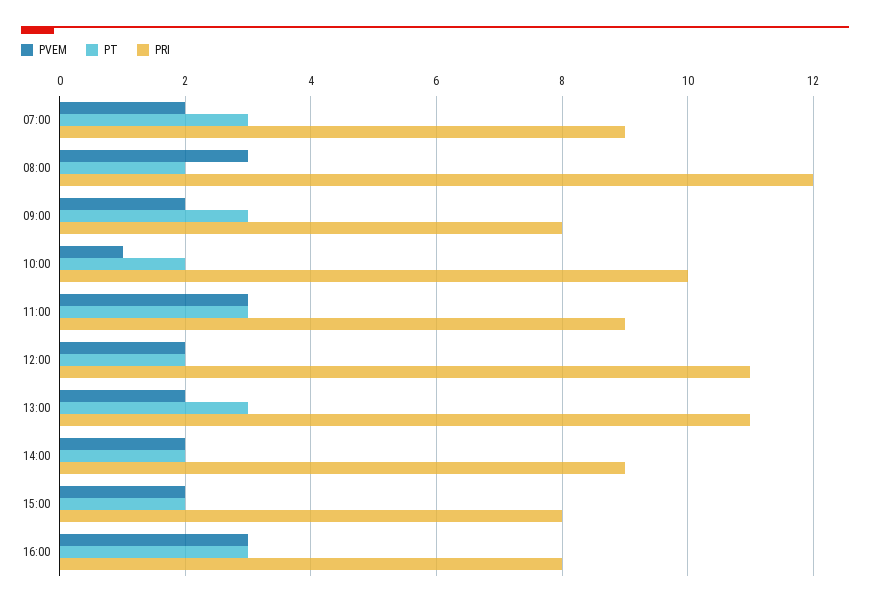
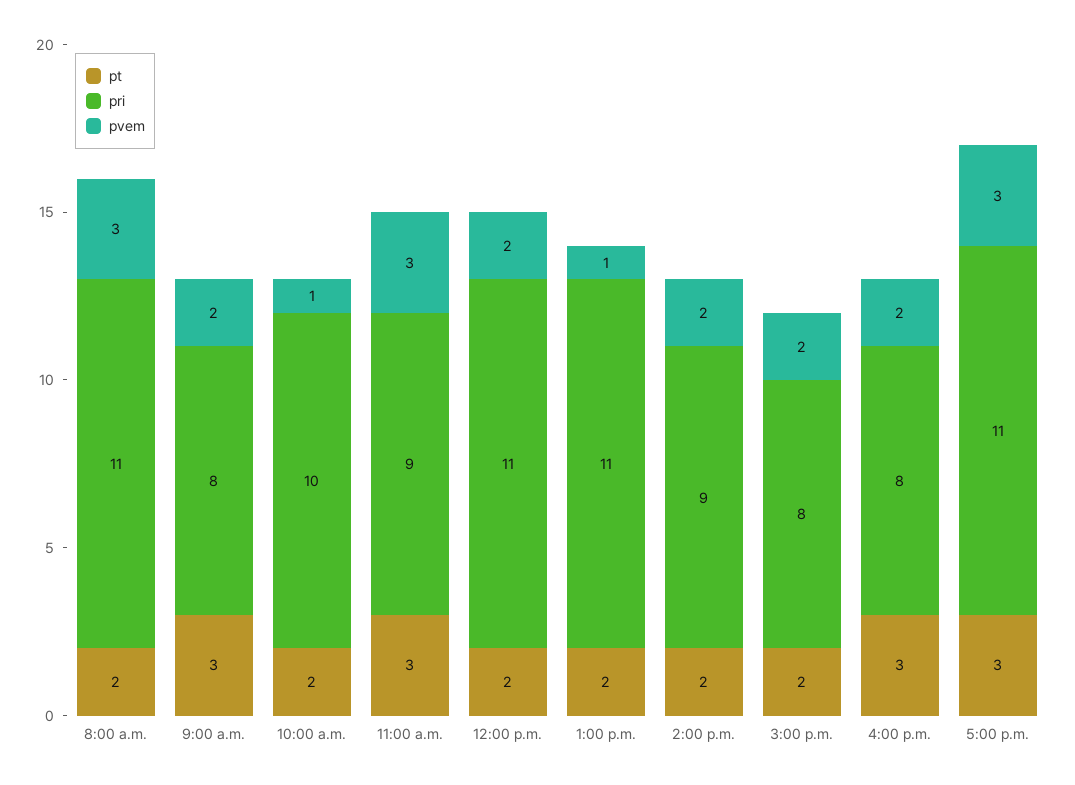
PVEM, 07:00: 2 -> none
PT, 07:00: 3 -> none
PRI, 07:00: 9 -> none
PRI, 08:00: 12 -> 11
PVEM, 13:00: 2 -> 1
PT, 13:00: 3 -> 2
PVEM, 16:00: 3 -> 2
PT, 5:00 p.m.: none -> 3
PRI, 5:00 p.m.: none -> 11
PVEM, 5:00 p.m.: none -> 3

